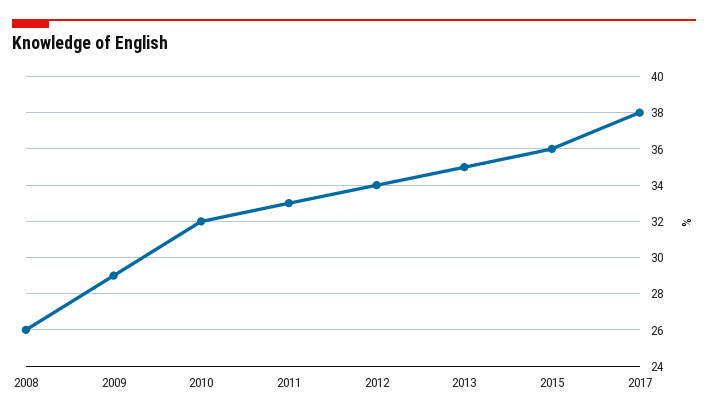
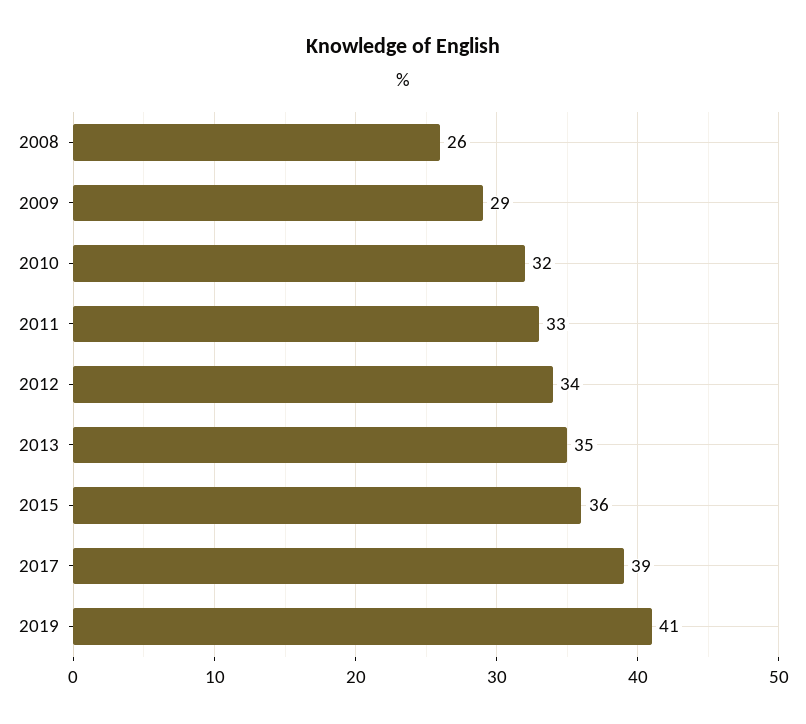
2017: 38 -> 39
2019: none -> 41

